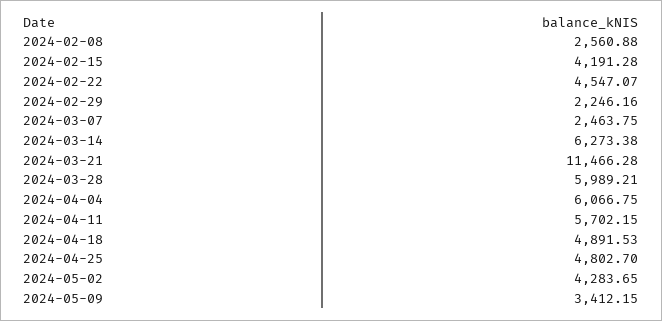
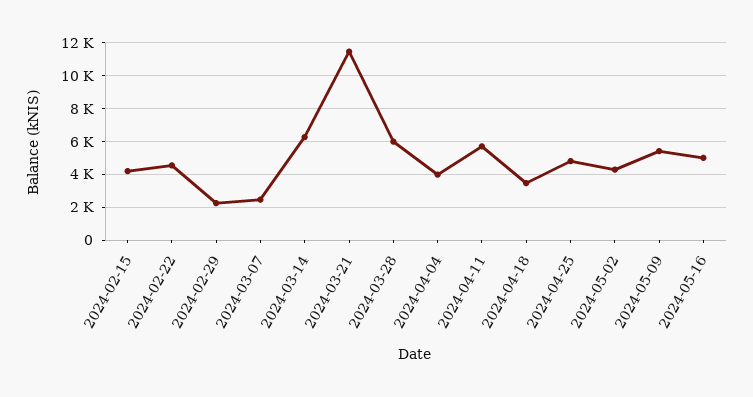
2024-02-08: 2560.88 -> none
2024-04-04: 6066.75 -> 4000
2024-04-18: 4891.53 -> 3500
2024-05-09: 3412.15 -> 5500
2024-05-16: none -> 5000

